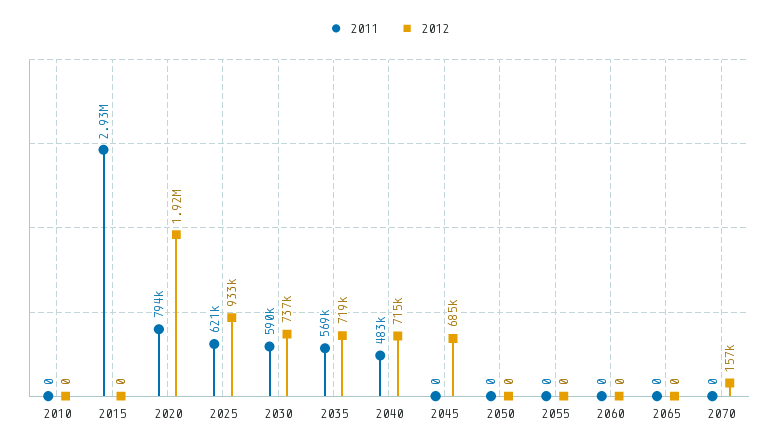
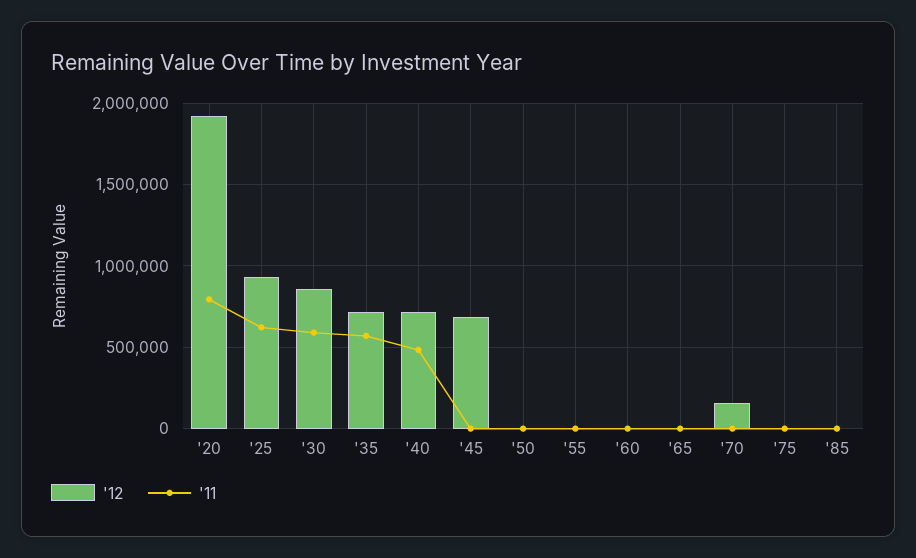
2011, 2010: 0 -> none
2012, 2010: 0 -> none
2011, 2015: 2930000 -> none
2012, 2015: 0 -> none
2012, 2030: 737000 -> 850000
2012, '75: none -> 0
2011, '75: none -> 0
2012, '85: none -> 0
2011, '85: none -> 0

